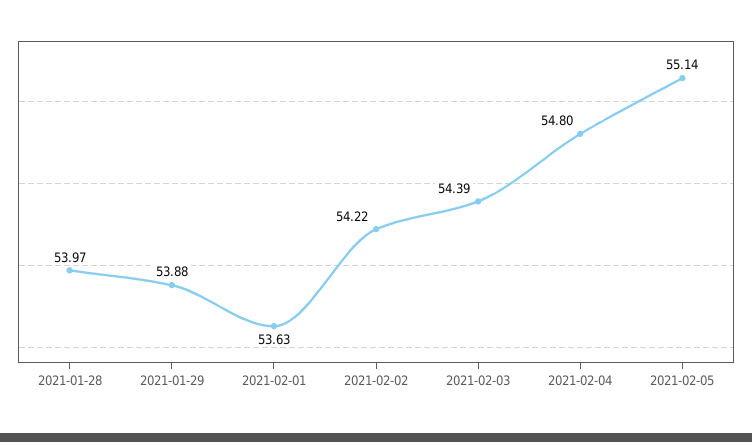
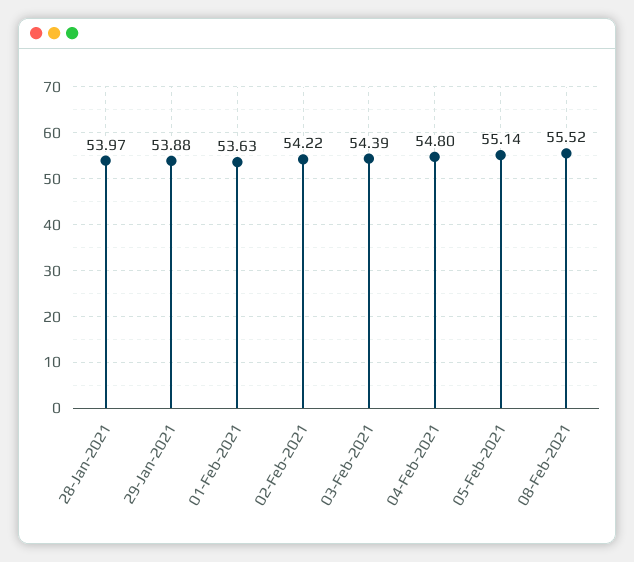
08-Feb-2021: none -> 55.52

